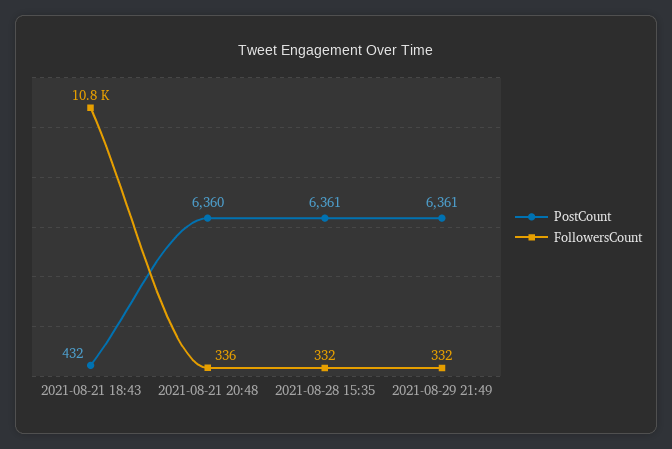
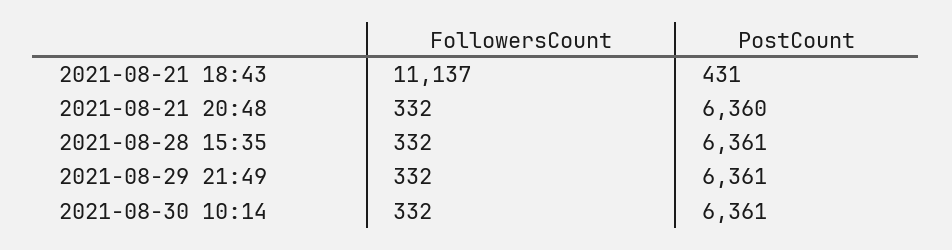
PostCount, 2021-08-21 18:43: 432 -> 431
FollowersCount, 2021-08-21 18:43: 10800 -> 11137
FollowersCount, 2021-08-21 20:48: 336 -> 332
FollowersCount, 2021-08-30 10:14: none -> 332
PostCount, 2021-08-30 10:14: none -> 6361

